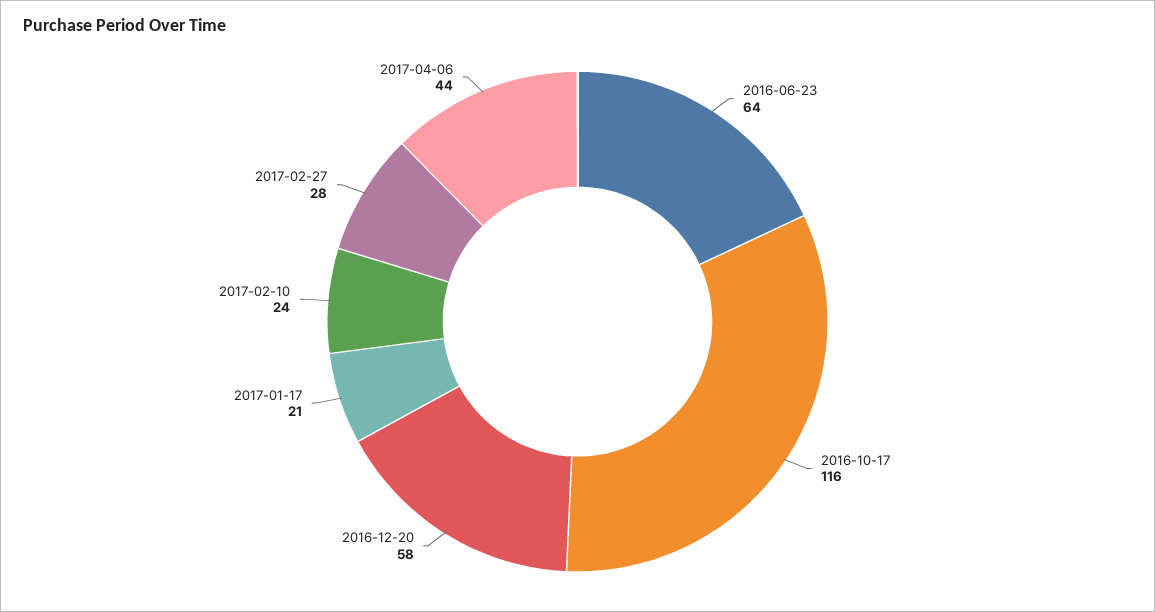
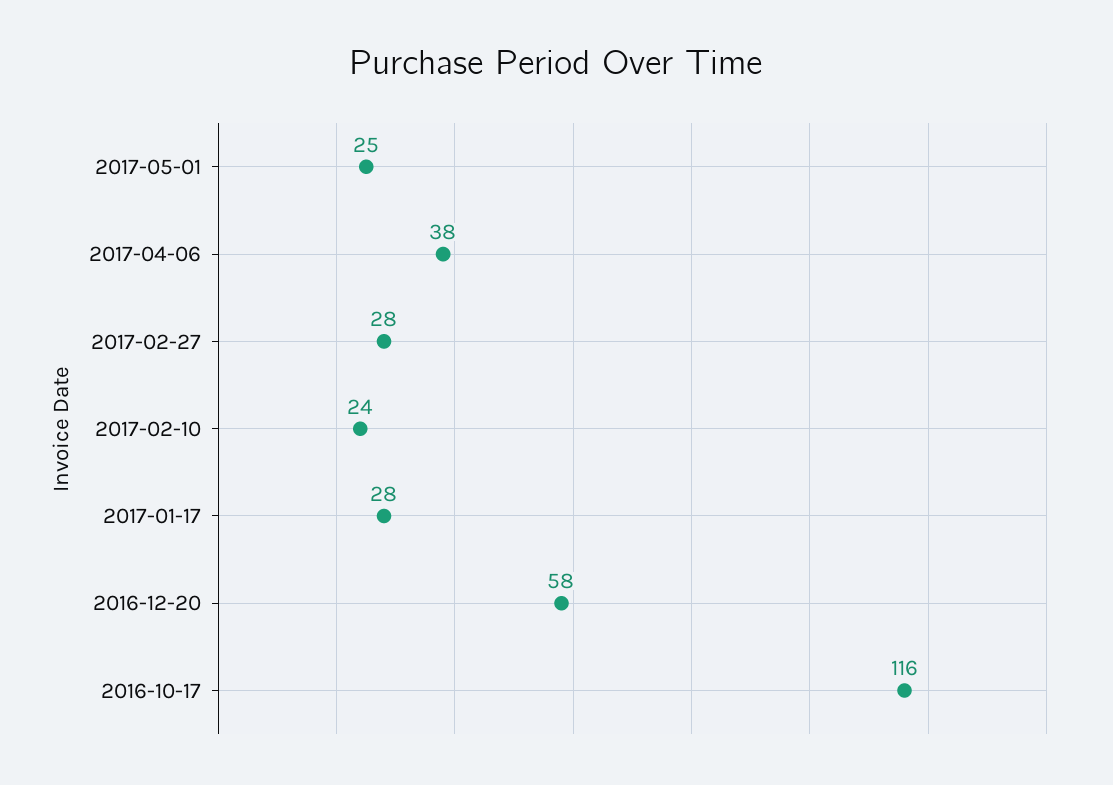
2016-06-23: 64 -> none
2017-01-17: 21 -> 28
2017-04-06: 44 -> 38
2017-05-01: none -> 25

